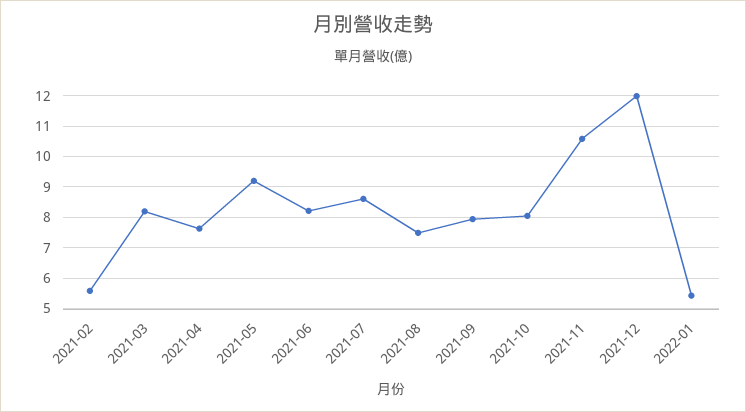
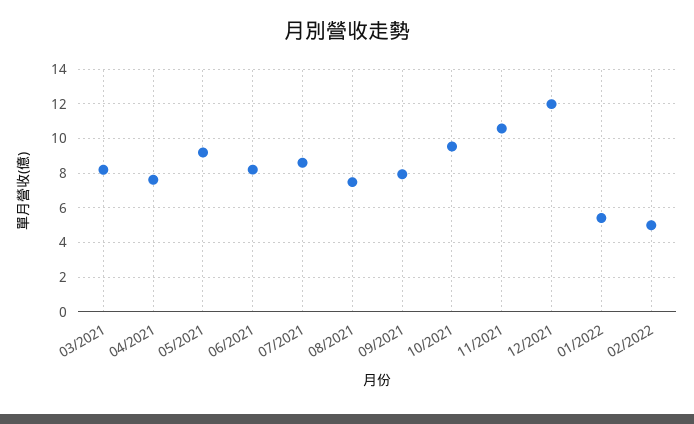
2021-02: 5.6 -> none
2021-10: 8 -> 9.5
02/2022: none -> 5

